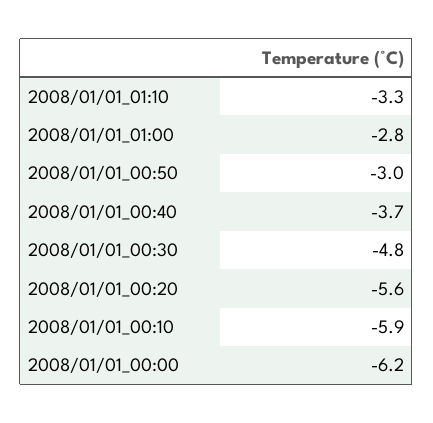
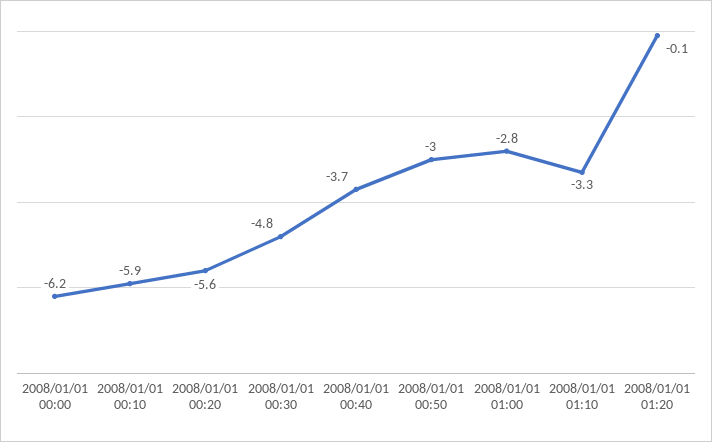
2008/01/01 01:20: none -> -0.1

